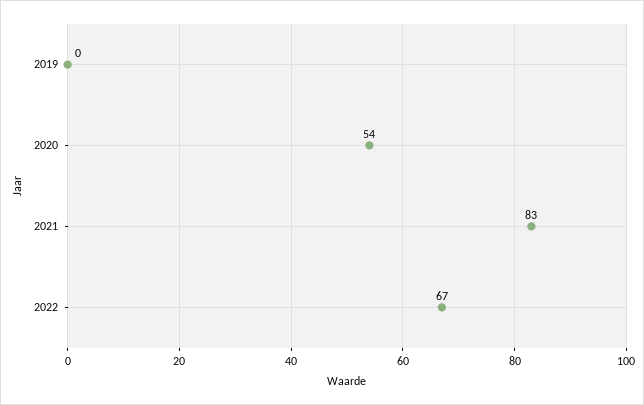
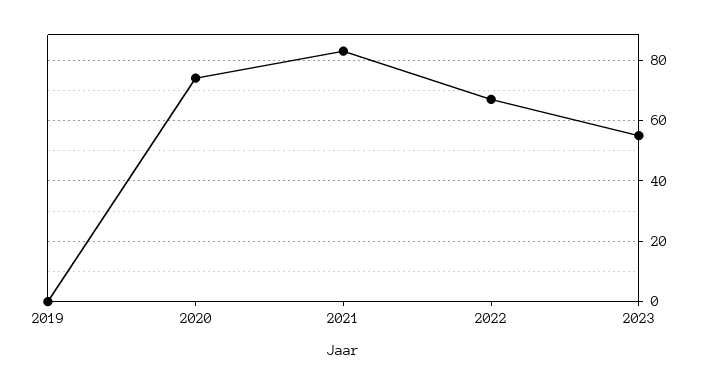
2020: 54 -> 75
2023: none -> 55

